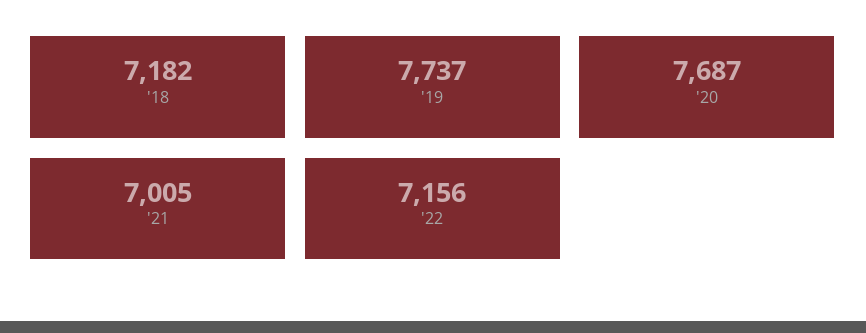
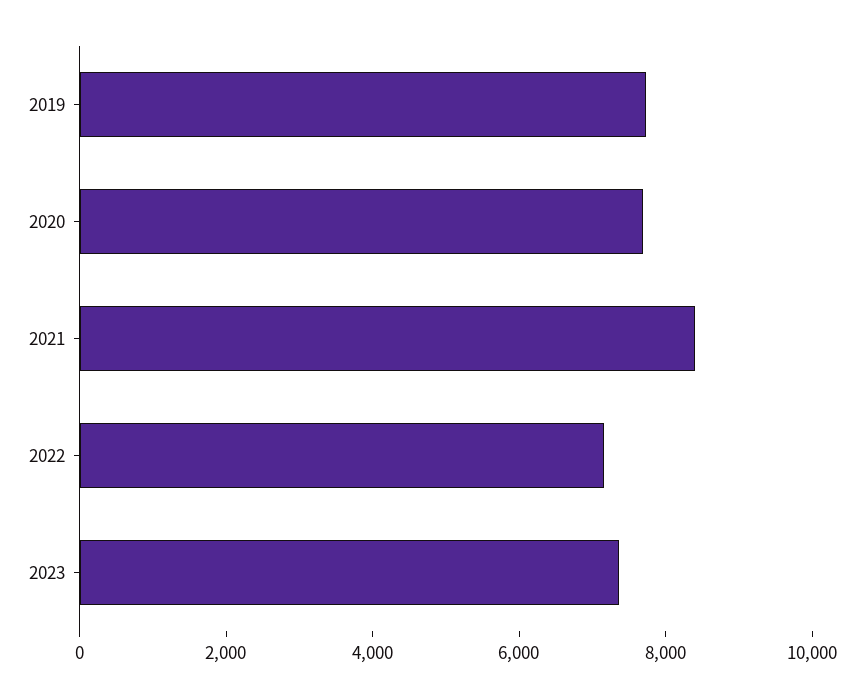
'18: 7182 -> none
'21: 7005 -> 8500
2023: none -> 7500

